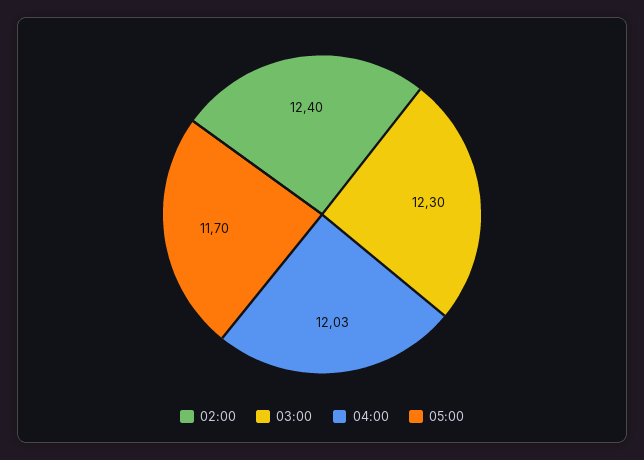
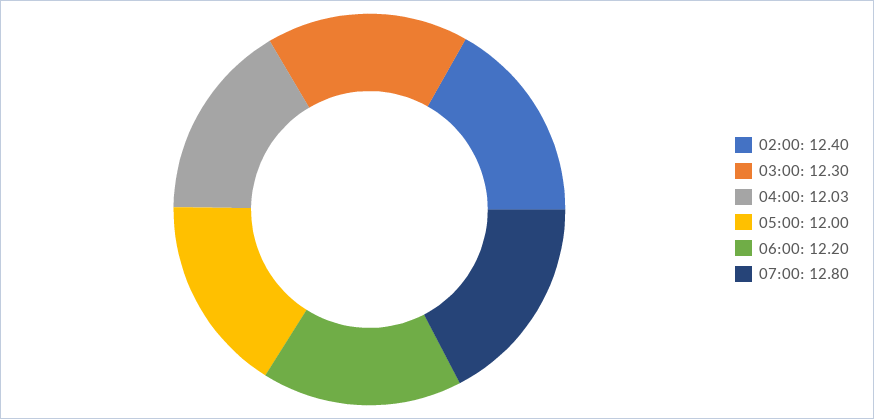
05:00: 11.7 -> 12
06:00: none -> 12.2
07:00: none -> 12.8

